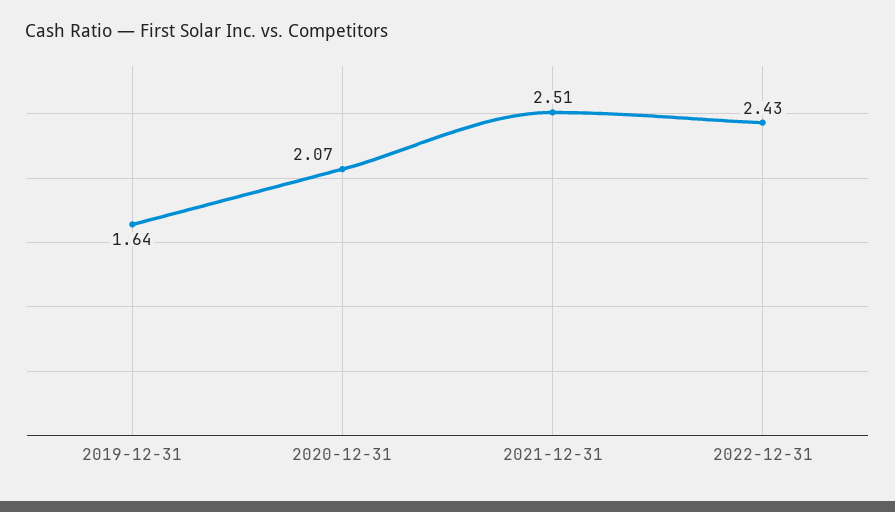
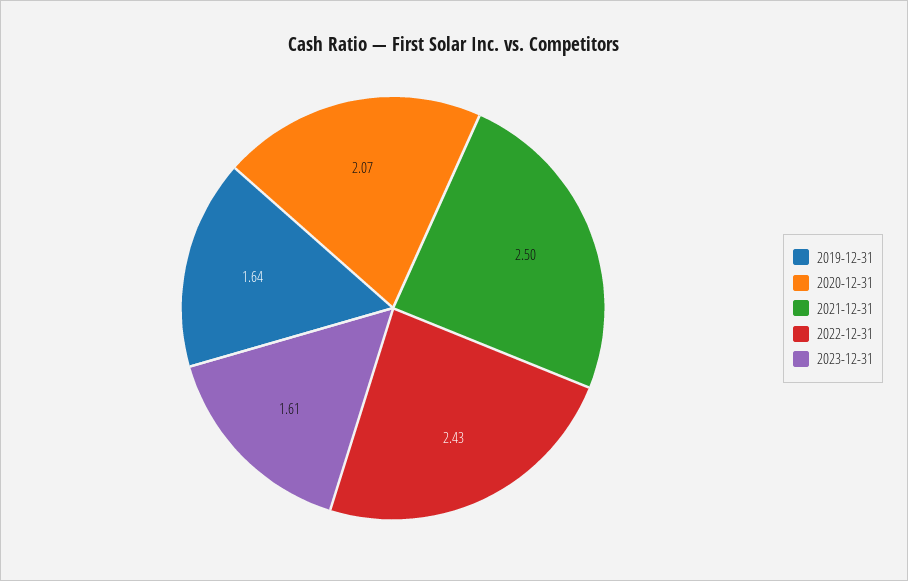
2021-12-31: 2.51 -> 2.5
2023-12-31: none -> 1.61

